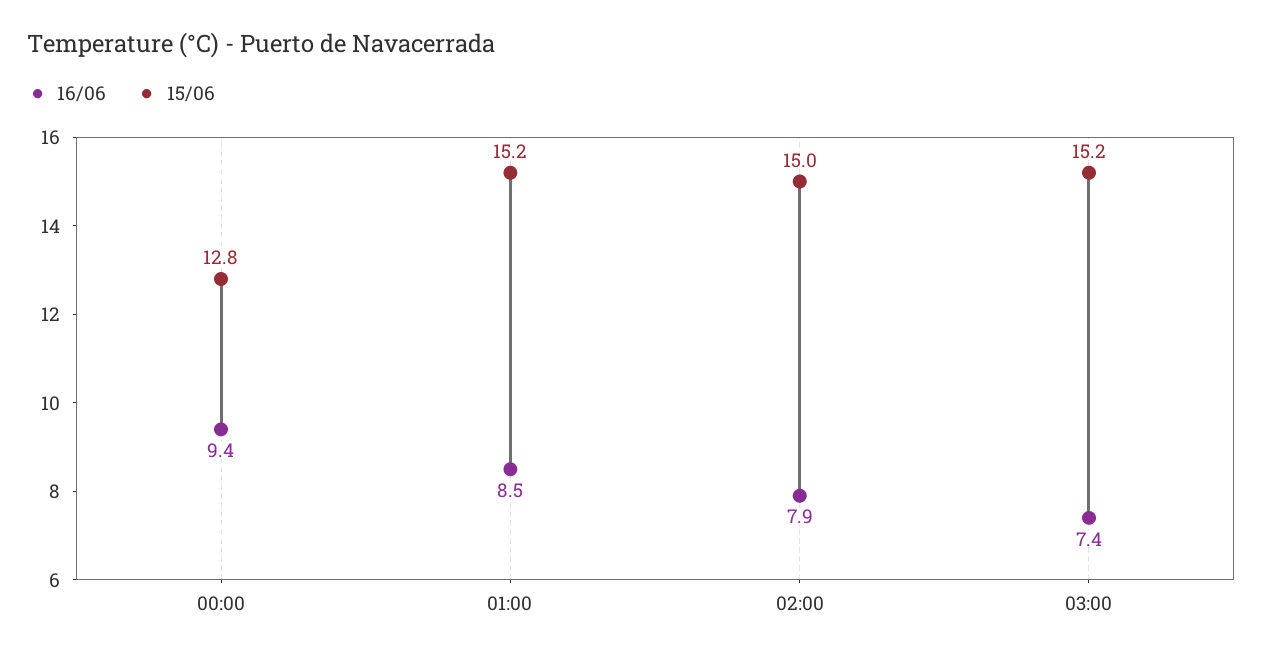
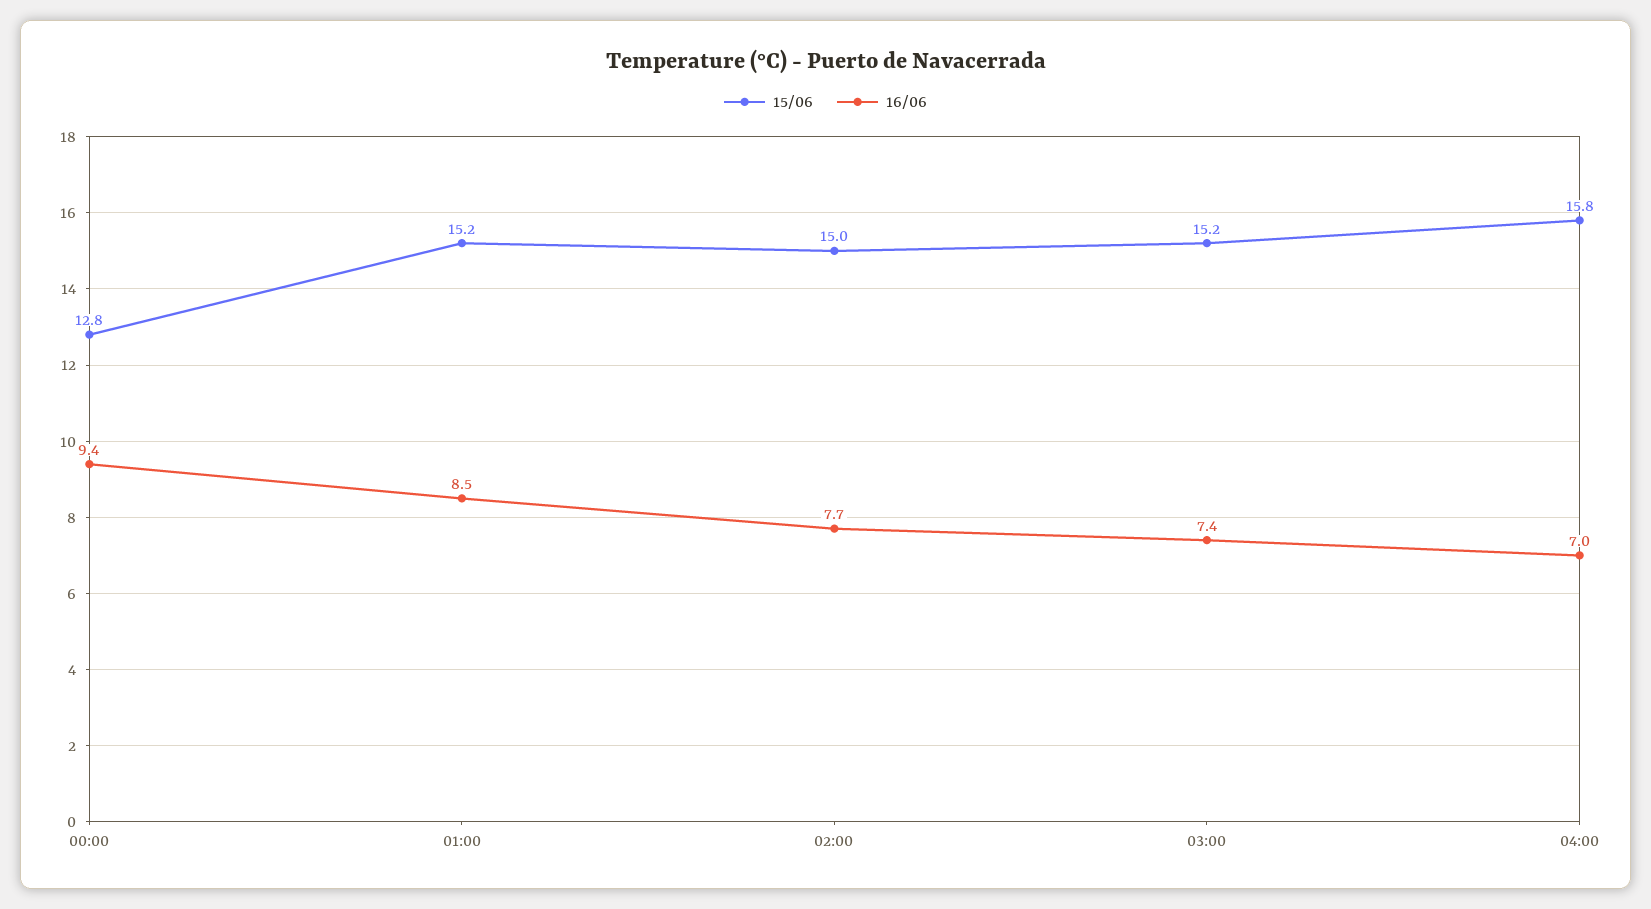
16/06, 02:00: 7.9 -> 7.7
15/06, 04:00: none -> 15.8
16/06, 04:00: none -> 7

